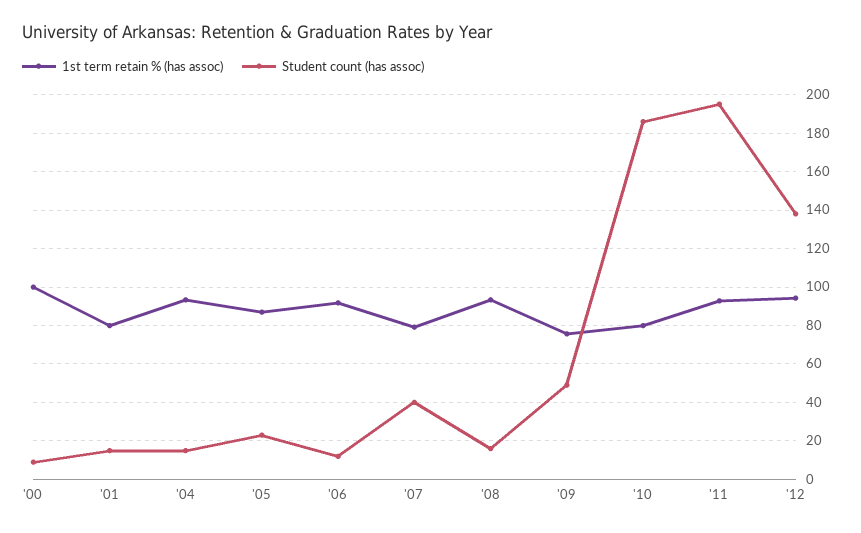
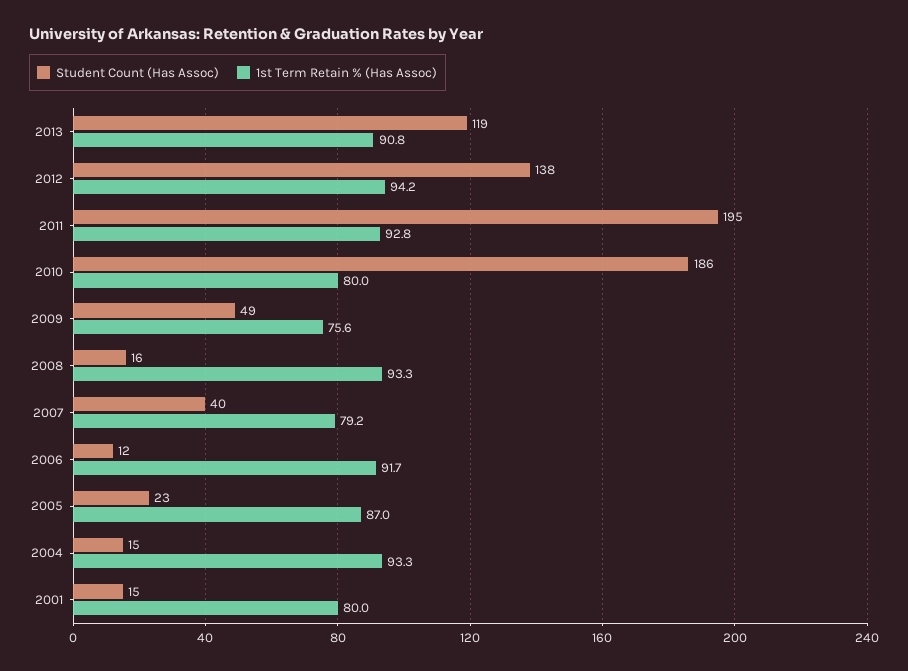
1st term retain % (has assoc), '00: 100 -> none
Student count (has assoc), '00: 10 -> none
Student count (has assoc), 2013: none -> 119
1st term retain % (has assoc), 2013: none -> 90.8

